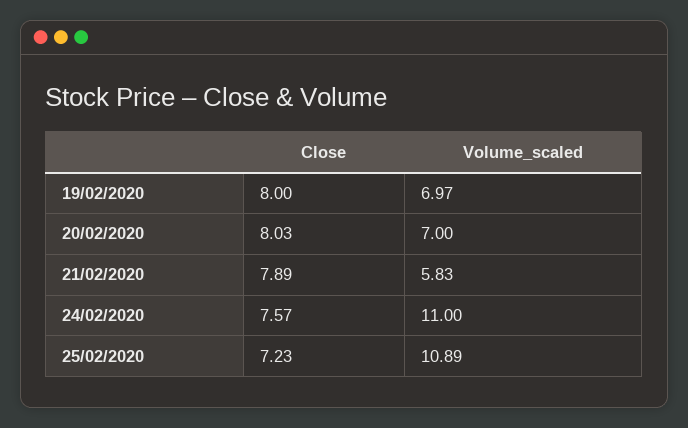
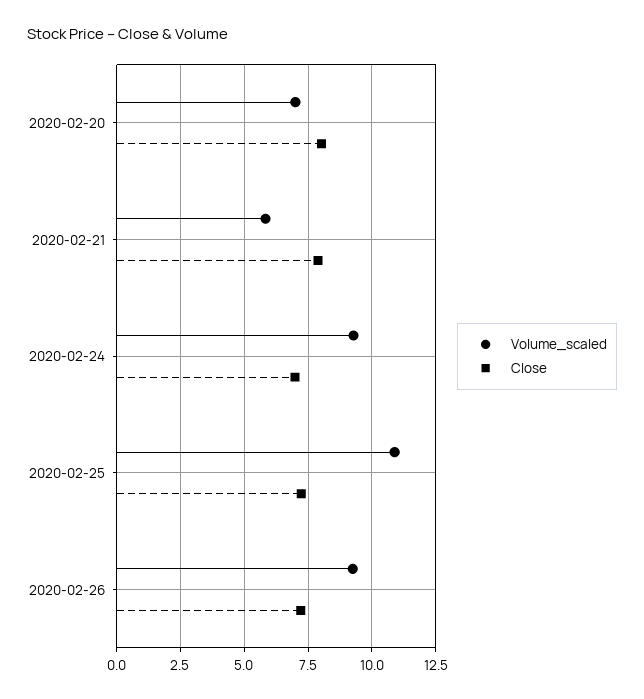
Close, 19/02/2020: 8 -> none
Volume_scaled, 19/02/2020: 6.97 -> none
Close, 24/02/2020: 7.57 -> 7
Volume_scaled, 24/02/2020: 11 -> 9.25
Volume_scaled, 2020-02-26: none -> 9.25
Close, 2020-02-26: none -> 7.25

